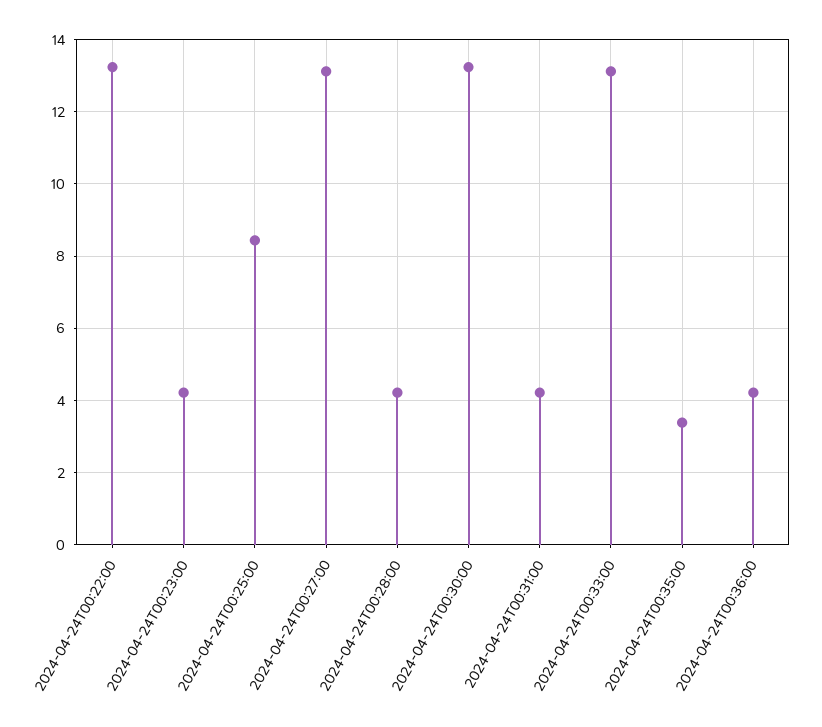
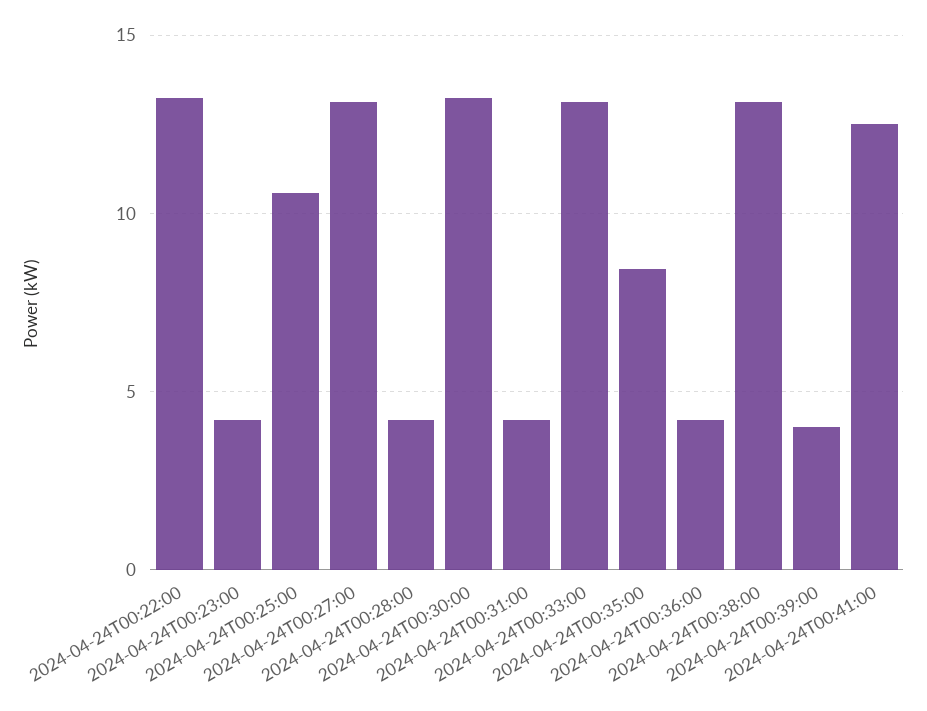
2024-04-24T00:25:00: 8.4 -> 10.5
2024-04-24T00:35:00: 3.4 -> 8.5
2024-04-24T00:38:00: none -> 13
2024-04-24T00:39:00: none -> 4
2024-04-24T00:41:00: none -> 12.5

